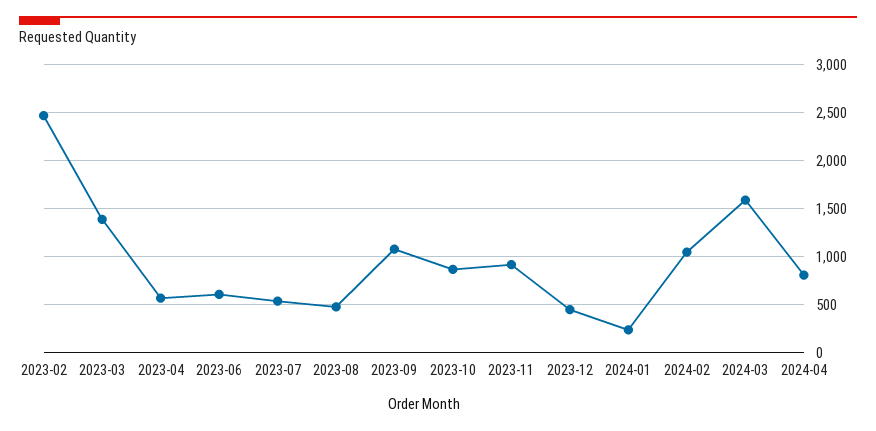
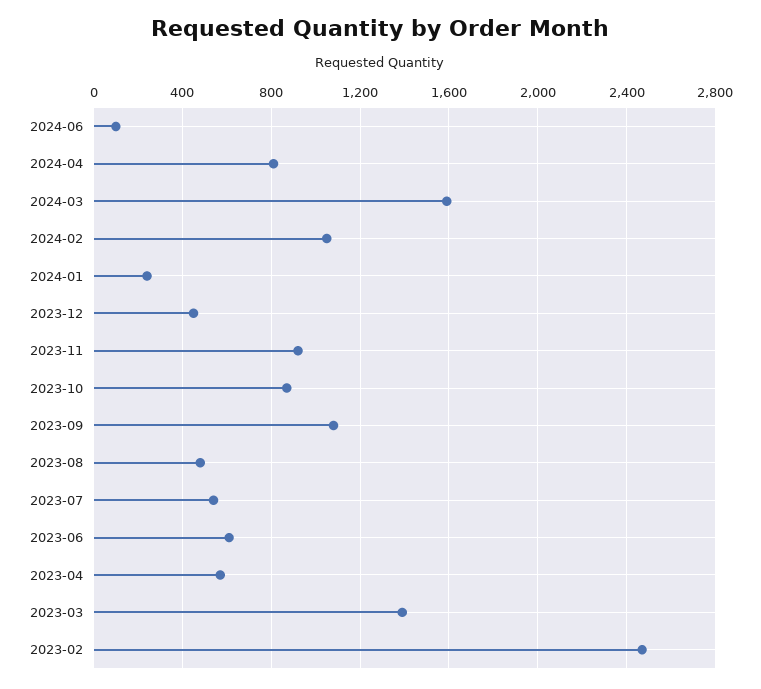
2024-06: none -> 100

